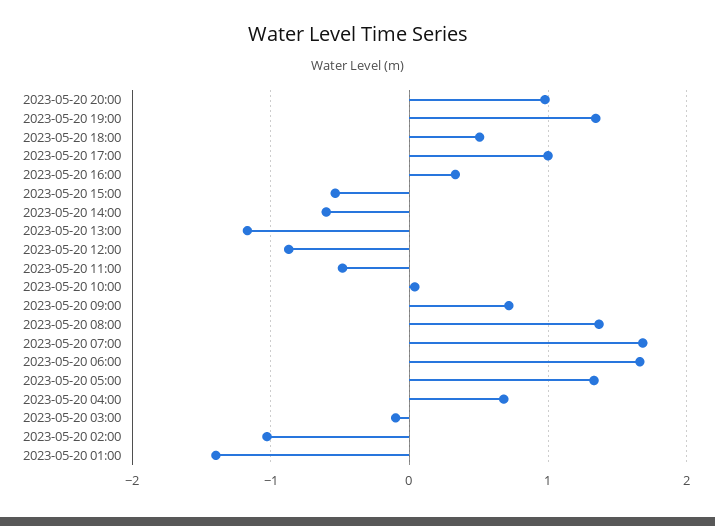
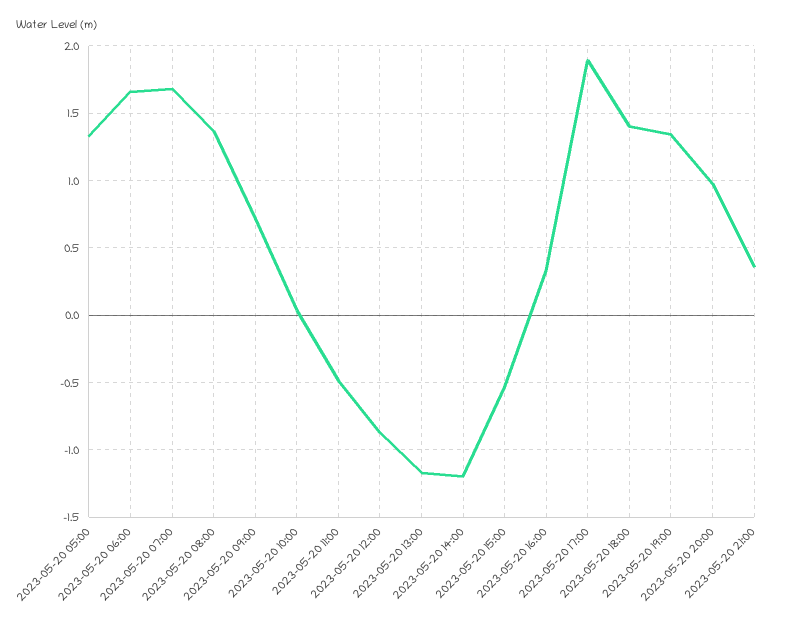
2023-05-20 18:00: 0.5 -> 1.4
2023-05-20 17:00: 1 -> 1.9
2023-05-20 14:00: -0.6 -> -1.2
2023-05-20 04:00: 0.7 -> none
2023-05-20 03:00: -0.1 -> none
2023-05-20 02:00: -1 -> none
2023-05-20 01:00: -1.4 -> none
2023-05-20 21:00: none -> 0.35

